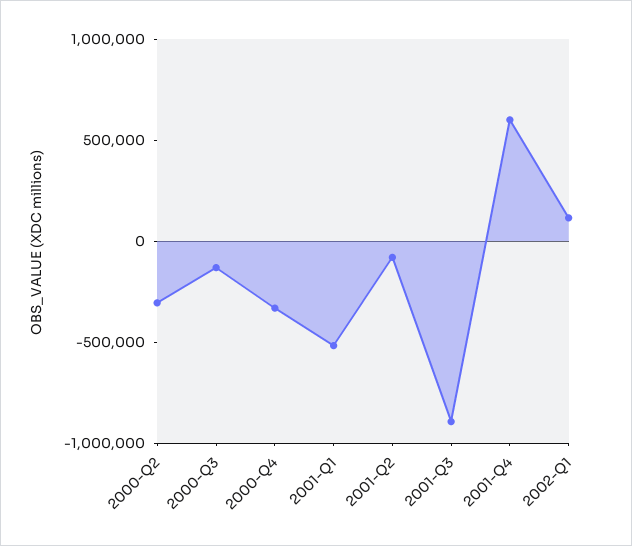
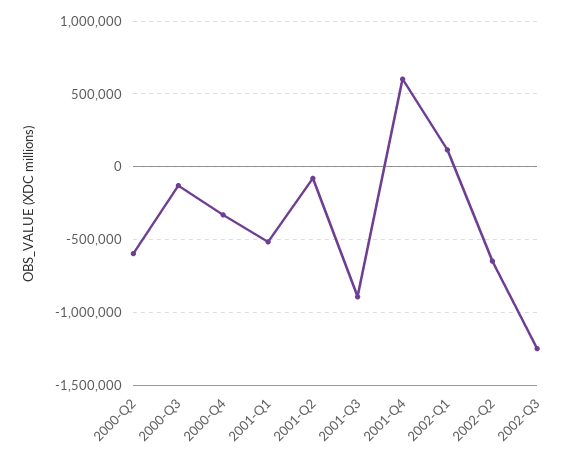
2000-Q2: -300000 -> -600000
2002-Q2: none -> -650000
2002-Q3: none -> -1250000

